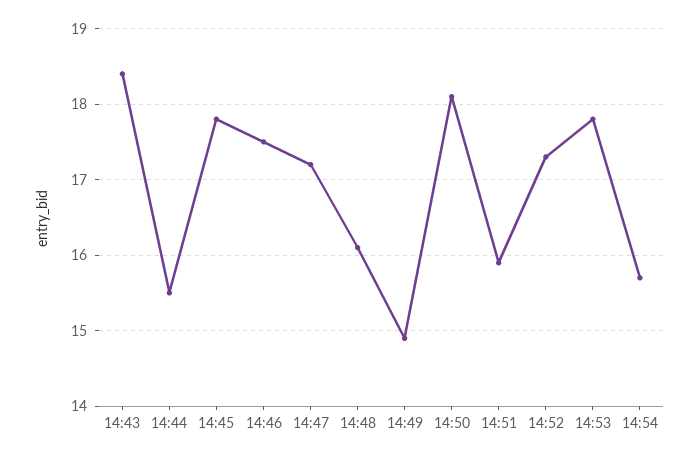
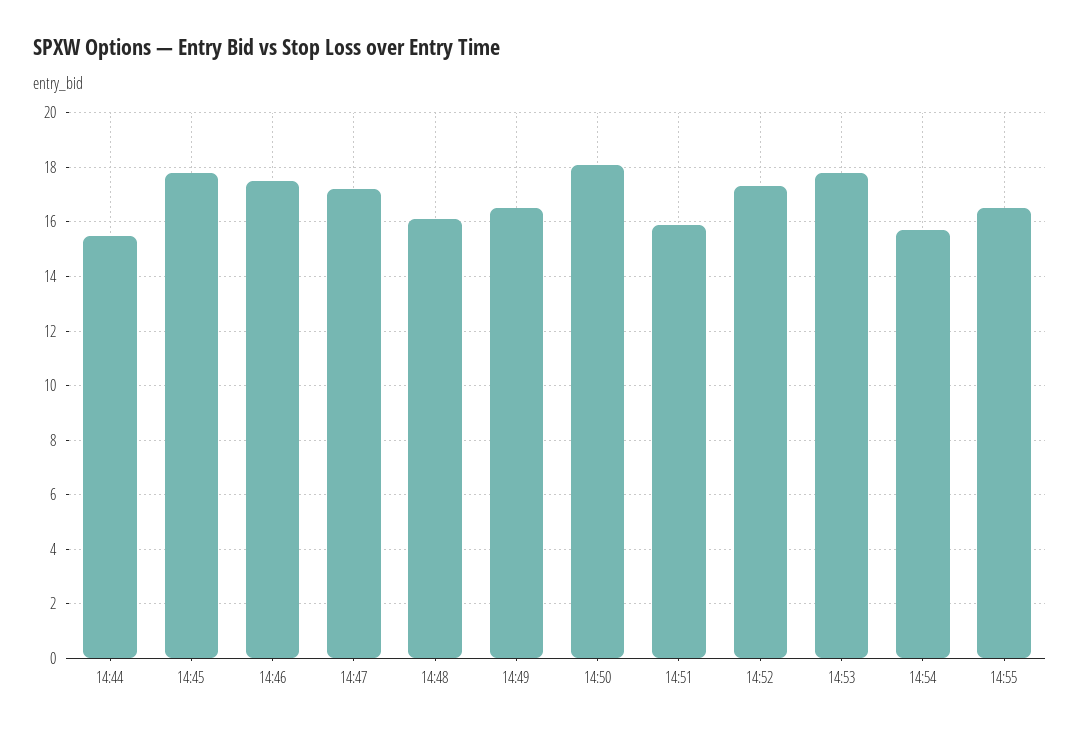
14:43: 18.4 -> none
14:49: 14.9 -> 16.5
14:55: none -> 16.5

